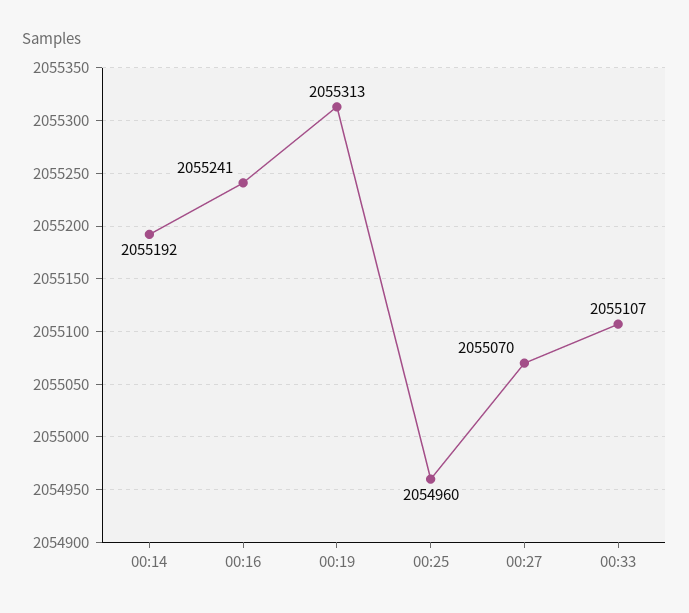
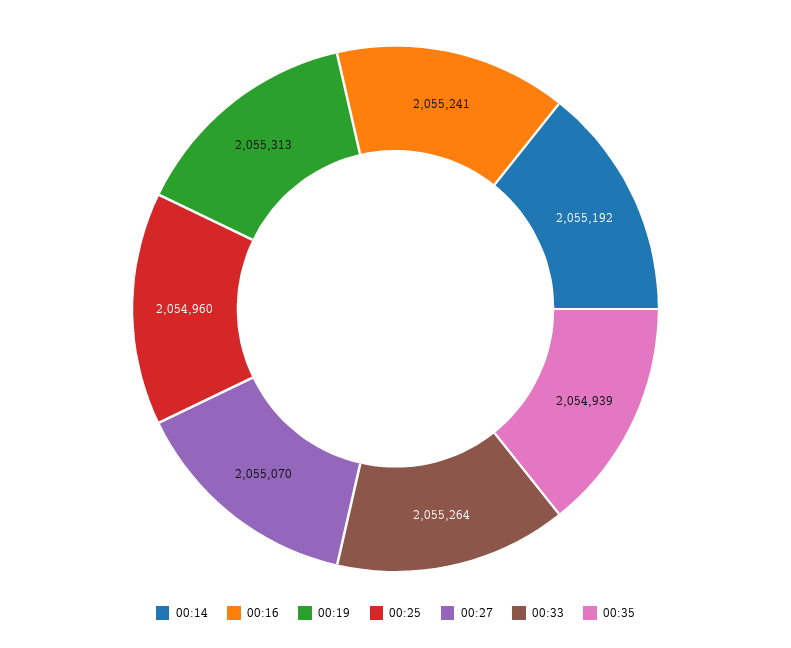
00:33: 2055107 -> 2055264
00:35: none -> 2054939

